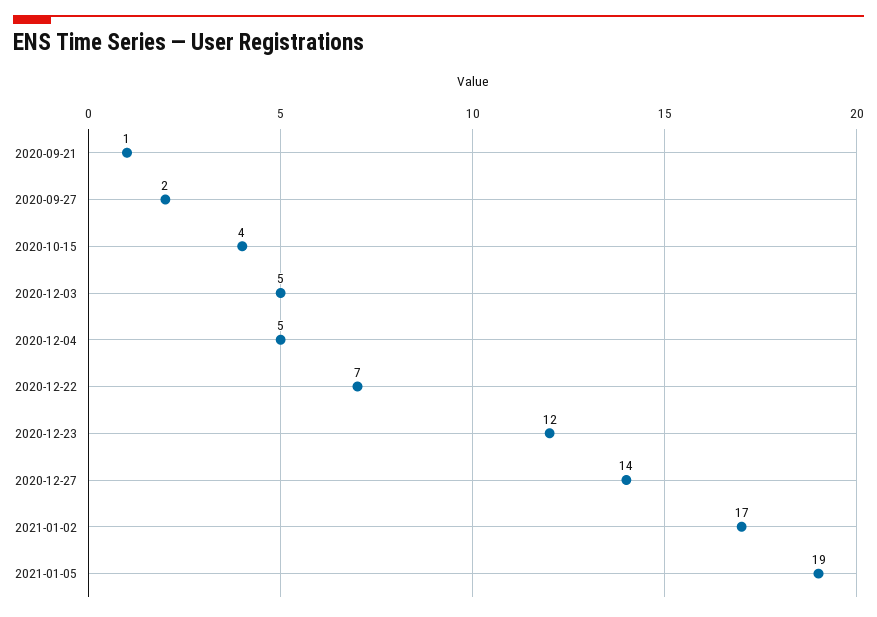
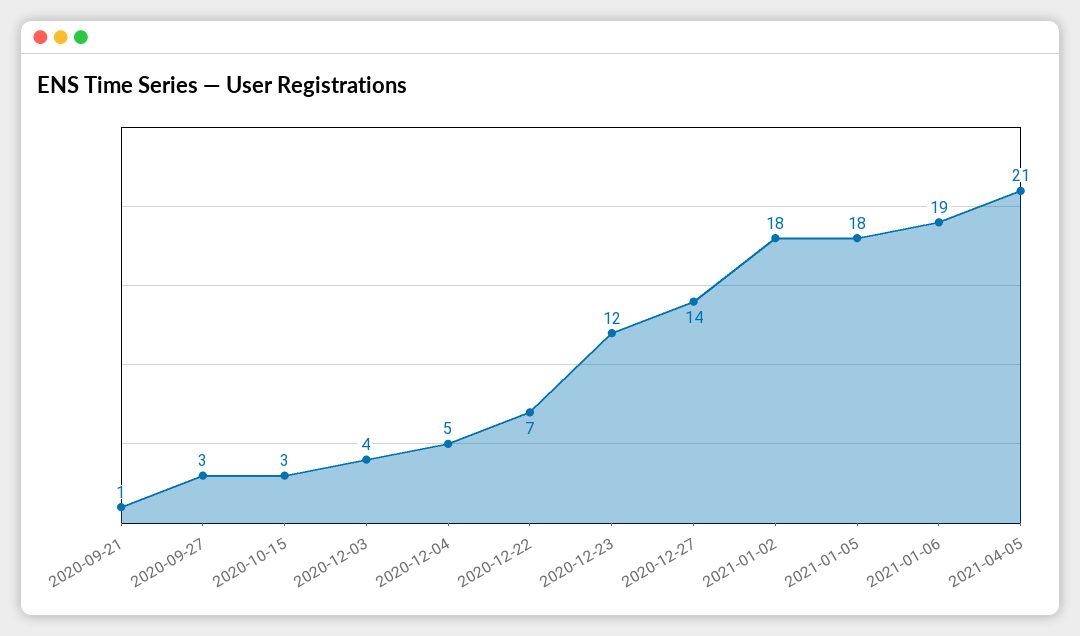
2020-09-27: 2 -> 3
2020-10-15: 4 -> 3
2020-12-03: 5 -> 4
2021-01-02: 17 -> 18
2021-01-05: 19 -> 18
2021-01-06: none -> 19
2021-04-05: none -> 21

